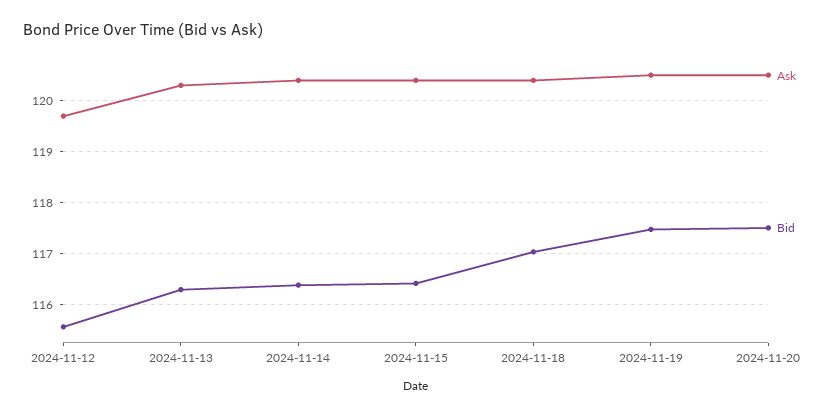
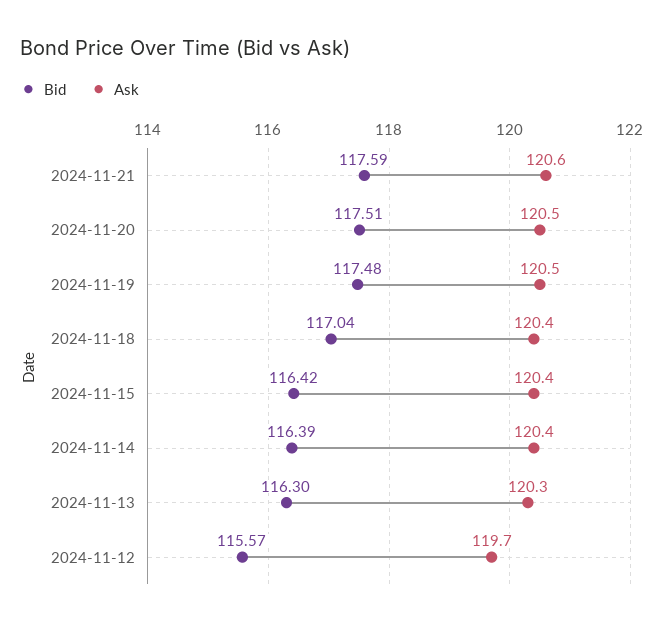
Bid, 2024-11-21: none -> 117.59
Ask, 2024-11-21: none -> 120.6

